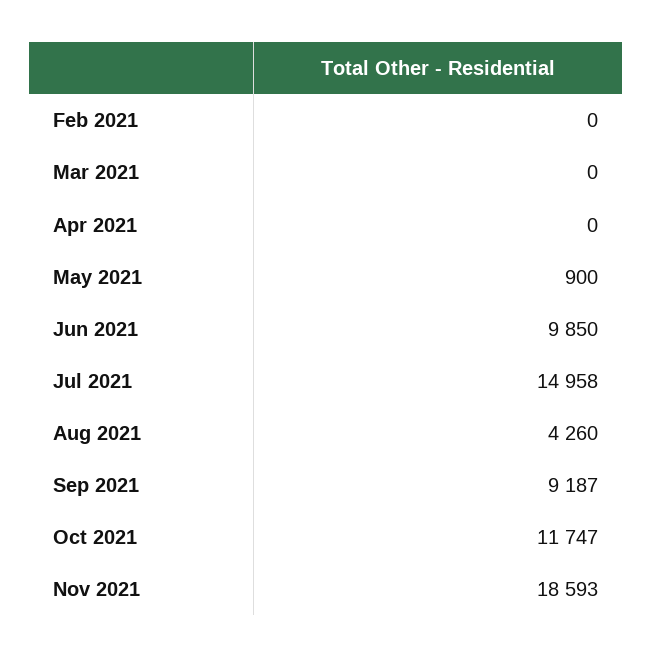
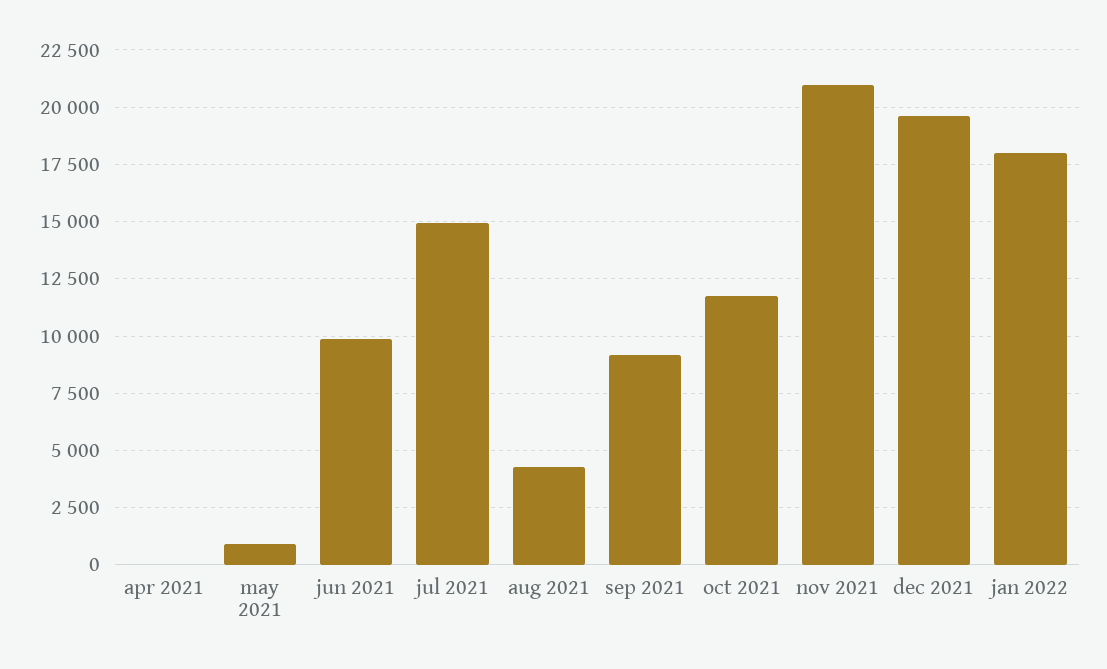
Feb 2021: 0 -> none
Mar 2021: 0 -> none
Nov 2021: 18593 -> 21000
dec 2021: none -> 19500
jan 2022: none -> 18000

